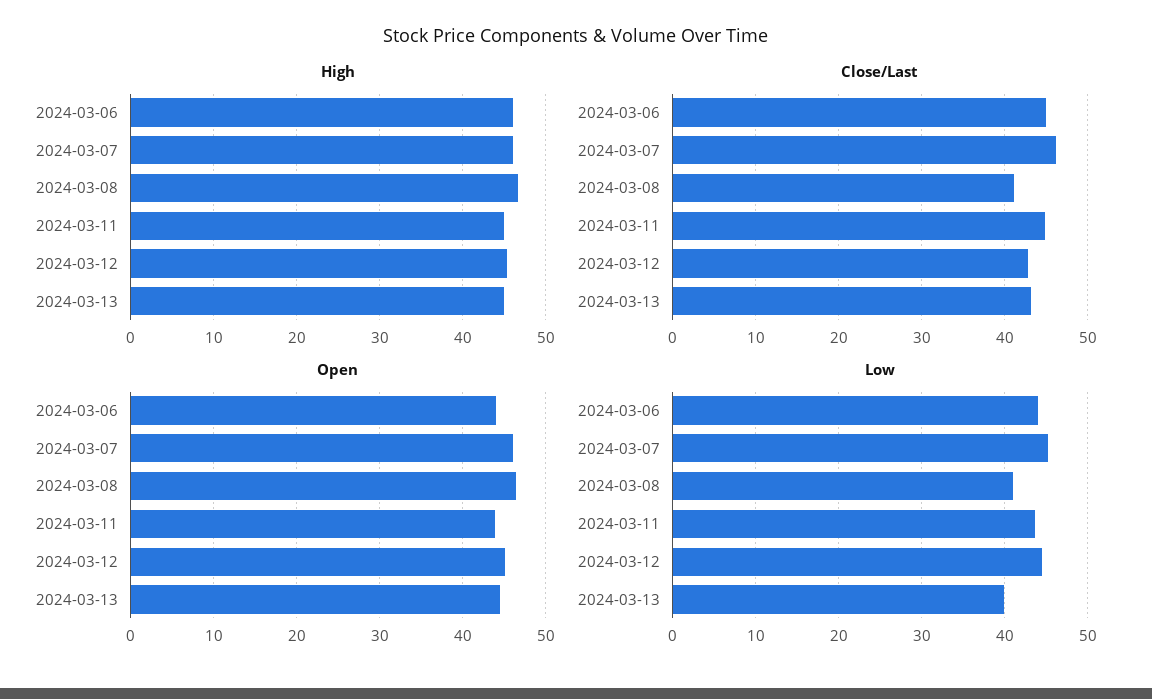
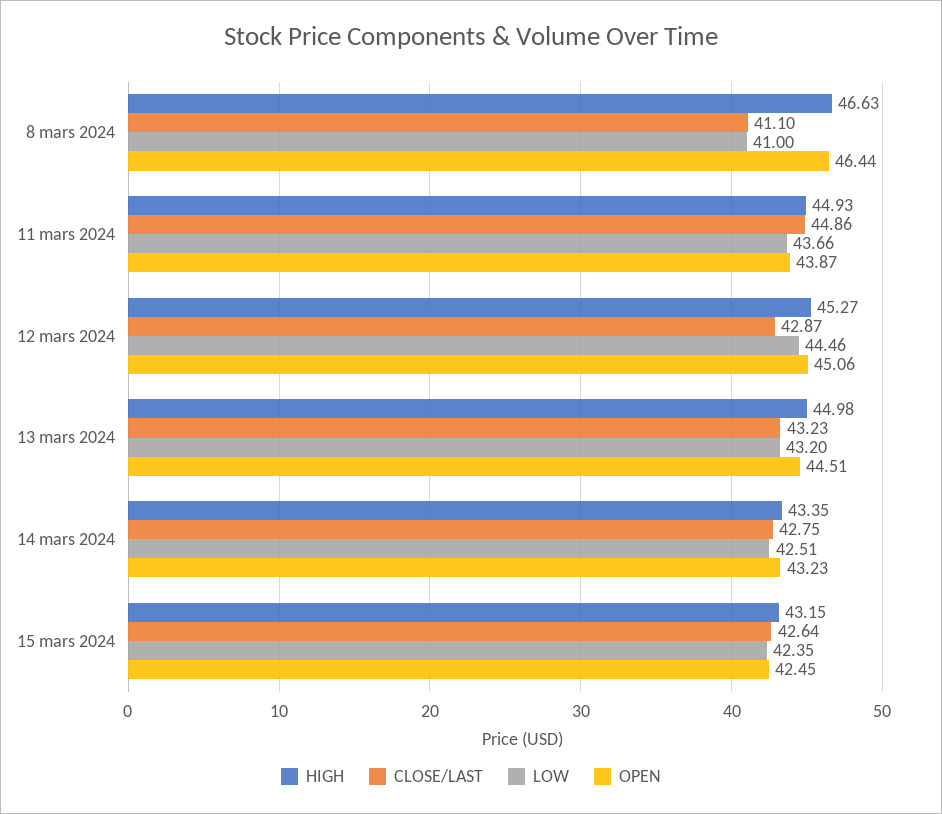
High, 2024-03-06: 46 -> none
High, 2024-03-07: 46 -> none
Close/Last, 2024-03-06: 45 -> none
Close/Last, 2024-03-07: 46 -> none
Open, 2024-03-06: 44 -> none
Open, 2024-03-07: 46 -> none
Low, 2024-03-06: 44 -> none
Low, 2024-03-07: 45 -> none
Low, 2024-03-13: 40 -> 43.2
High, 14 mars 2024: none -> 43.35
Close/Last, 14 mars 2024: none -> 42.75
Low, 14 mars 2024: none -> 42.51
Open, 14 mars 2024: none -> 43.23
High, 15 mars 2024: none -> 43.15
Close/Last, 15 mars 2024: none -> 42.64
Low, 15 mars 2024: none -> 42.35
Open, 15 mars 2024: none -> 42.45

